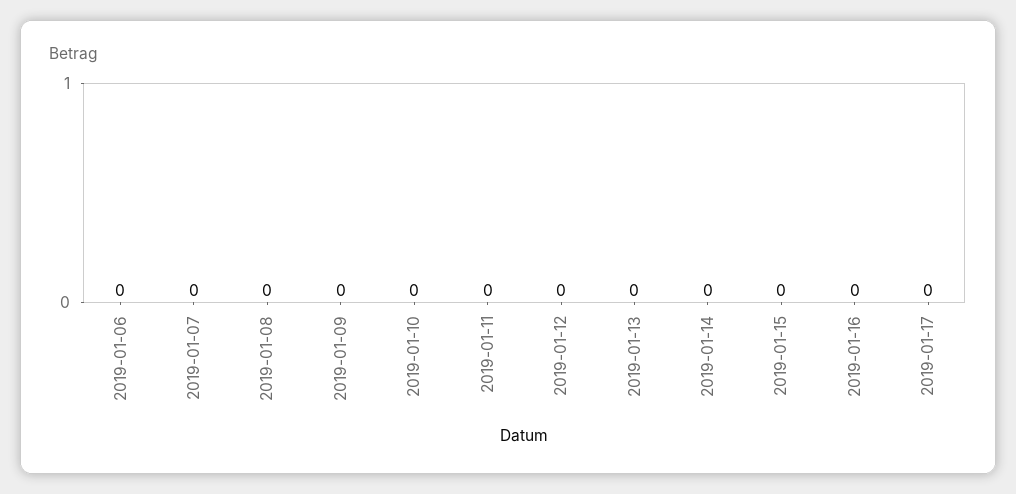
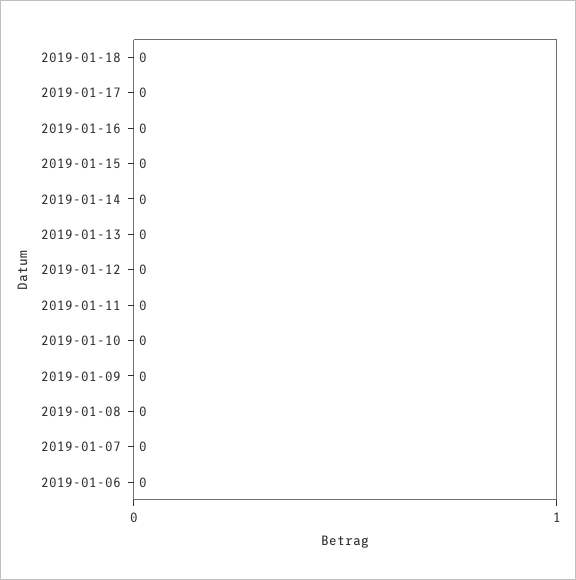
2019-01-18: none -> 0

